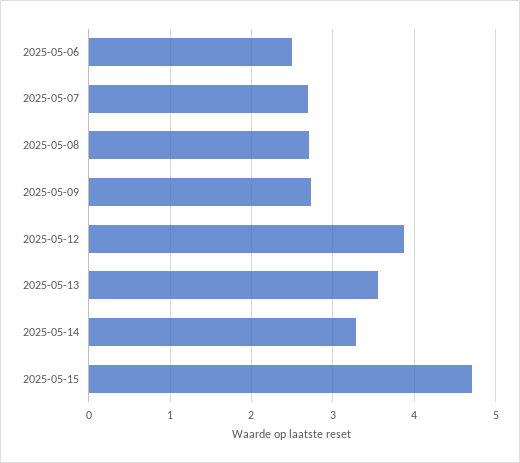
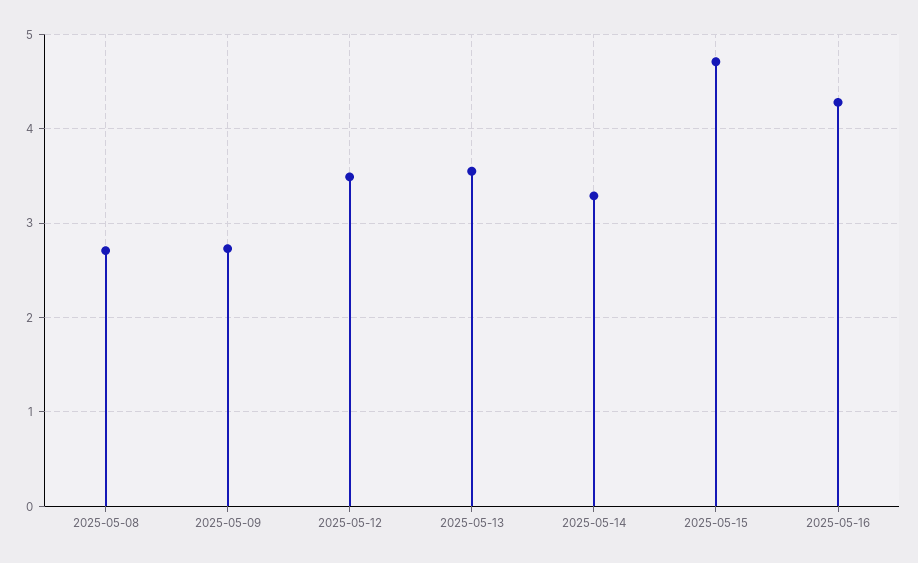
2025-05-06: 2.5 -> none
2025-05-07: 2.7 -> none
2025-05-12: 3.9 -> 3.5
2025-05-16: none -> 4.3

